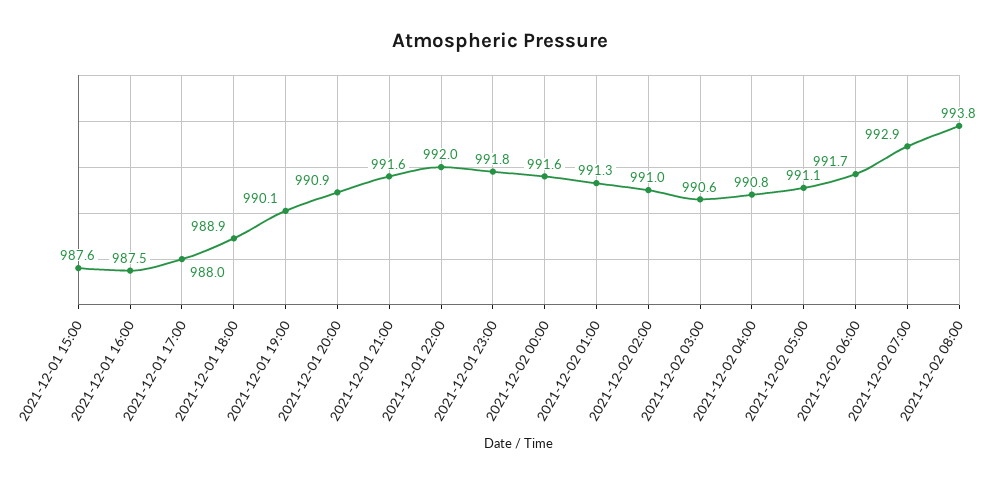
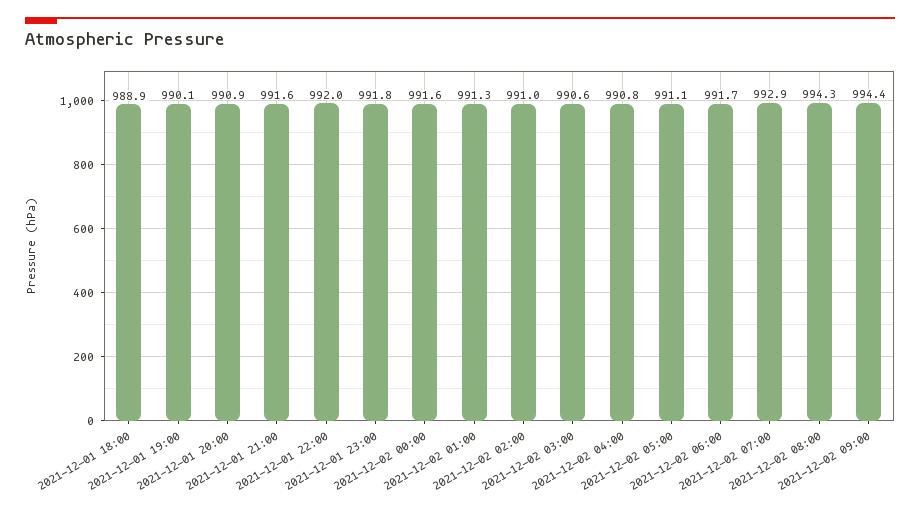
2021-12-01 15:00: 987.6 -> none
2021-12-01 16:00: 987.5 -> none
2021-12-01 17:00: 988 -> none
2021-12-02 08:00: 993.8 -> 994.3
2021-12-02 09:00: none -> 994.4

